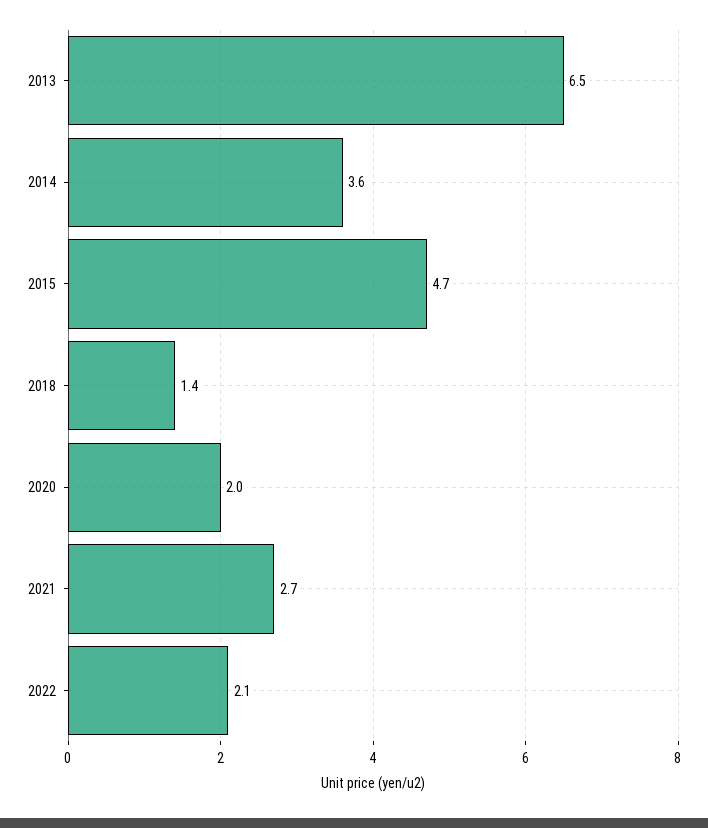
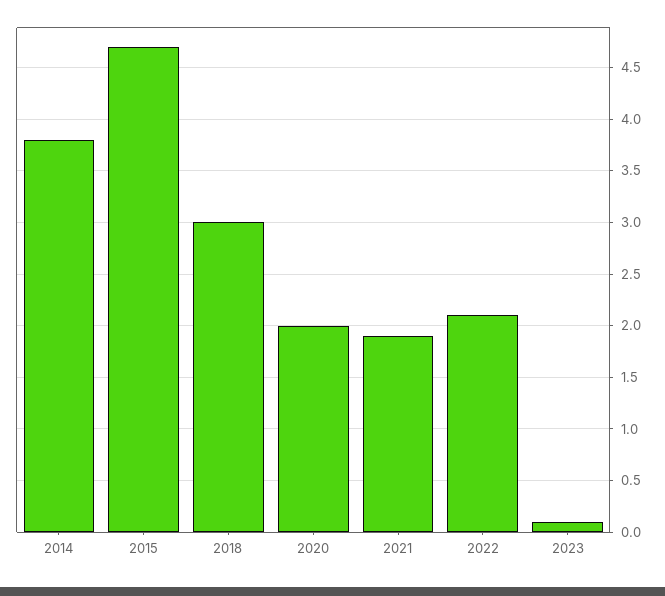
2013: 6.5 -> none
2014: 3.6 -> 3.8
2018: 1.4 -> 3
2021: 2.7 -> 1.9
2023: none -> 0.1

